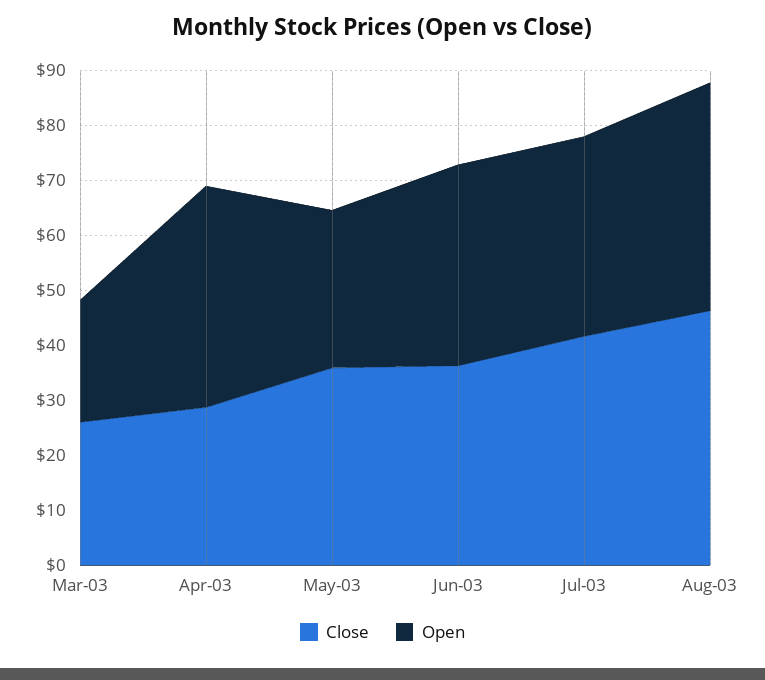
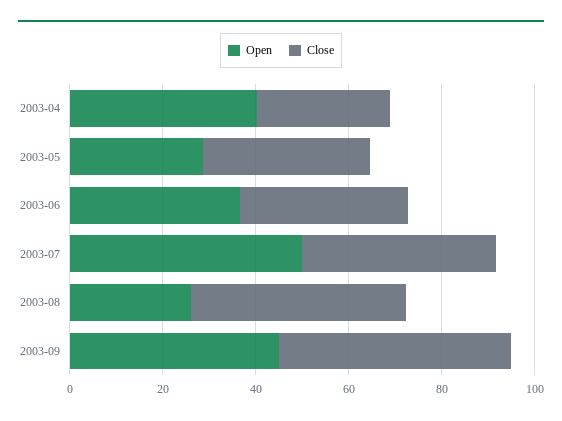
Close, Mar-03: 26 -> none
Open, Mar-03: 22 -> none
Open, Jul-03: 36 -> 50
Open, Aug-03: 42 -> 25
Open, 2003-09: none -> 45
Close, 2003-09: none -> 50

